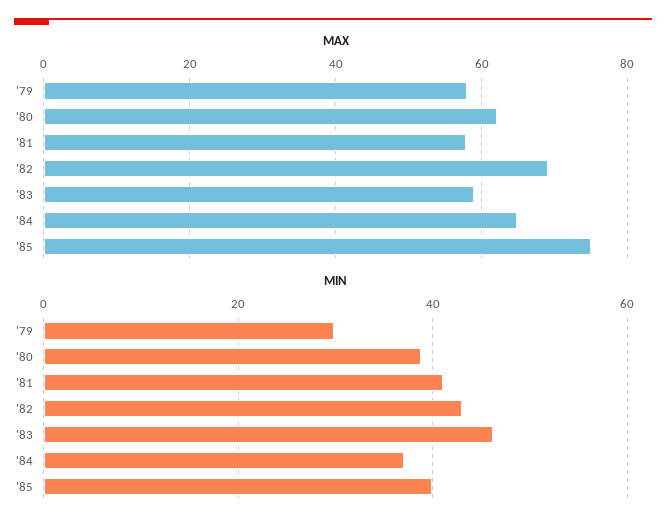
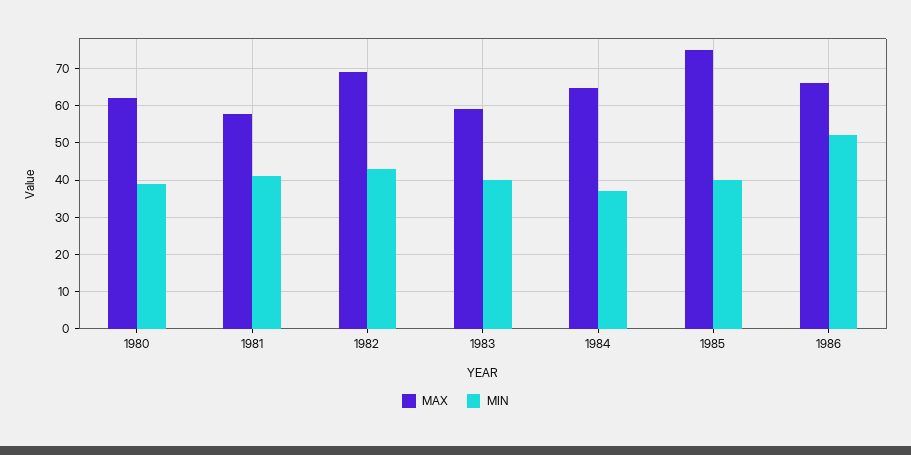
MAX, '79: 58 -> none
MIN, '79: 30 -> none
MIN, '83: 46 -> 40
MAX, 1986: none -> 66
MIN, 1986: none -> 52

